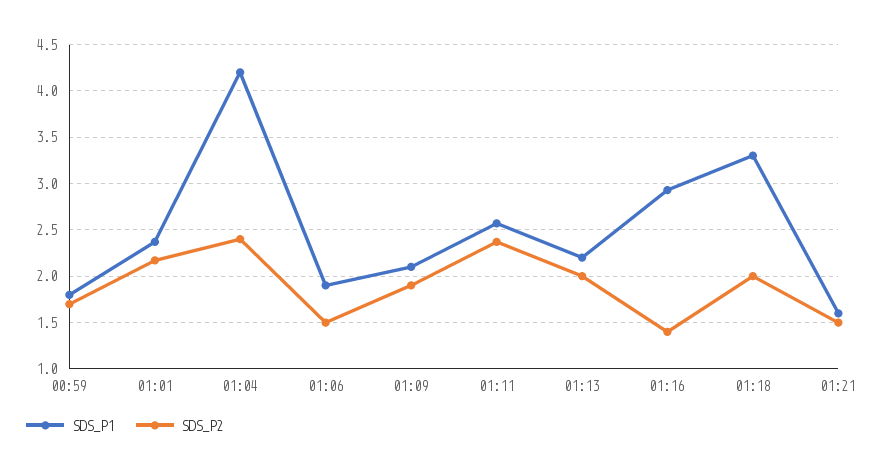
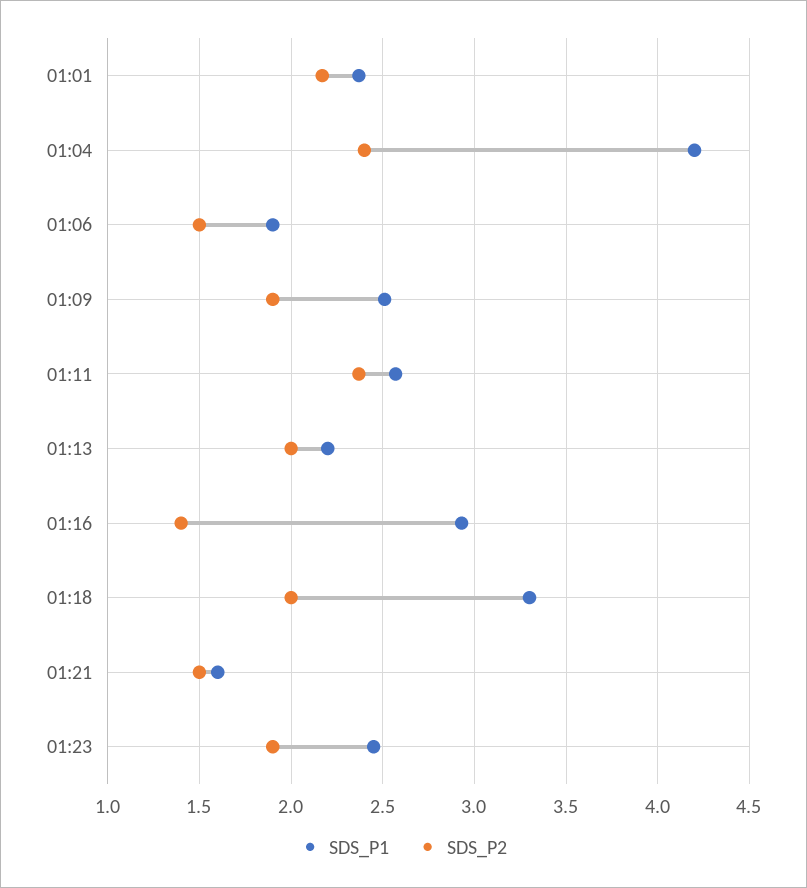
SDS_P1, 00:59: 1.8 -> none
SDS_P2, 00:59: 1.7 -> none
SDS_P1, 01:09: 2.1 -> 2.5
SDS_P1, 01:23: none -> 2.45
SDS_P2, 01:23: none -> 1.9

